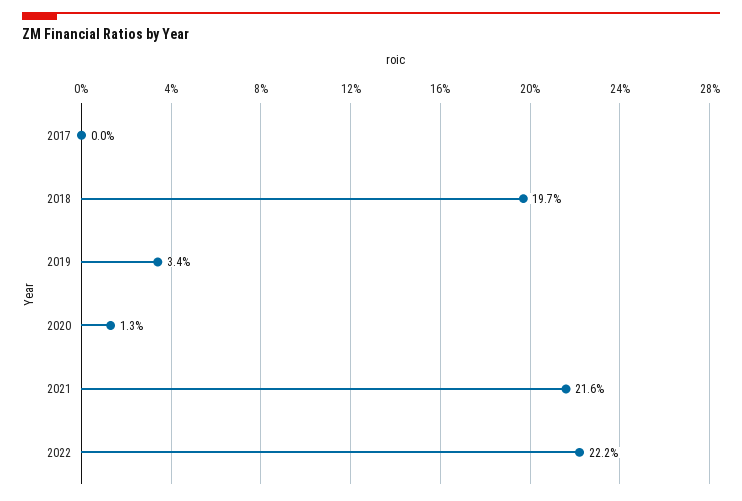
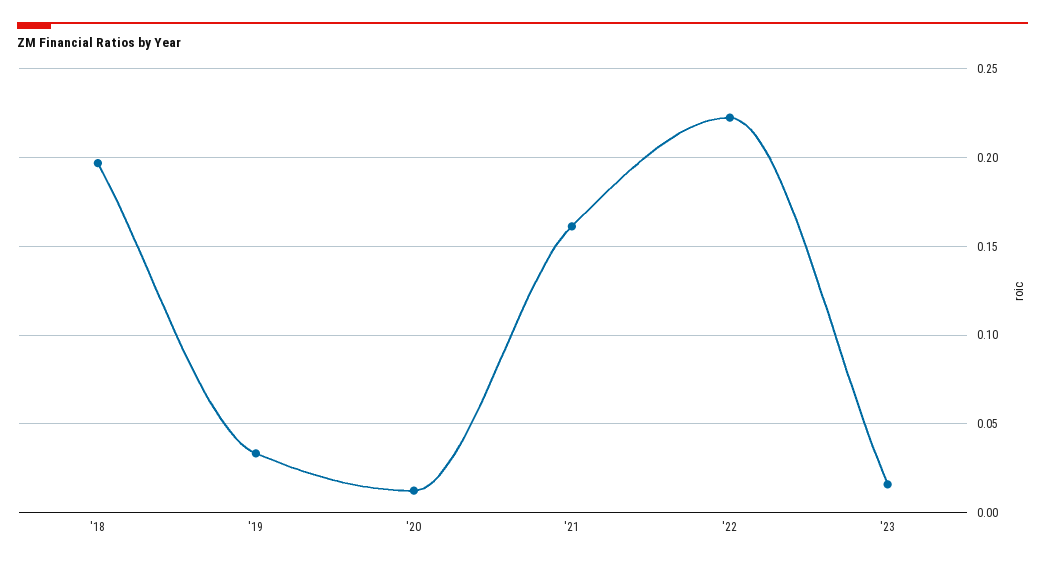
2017: 0 -> none
2021: 0.216 -> 0.16
'23: none -> 0.015

